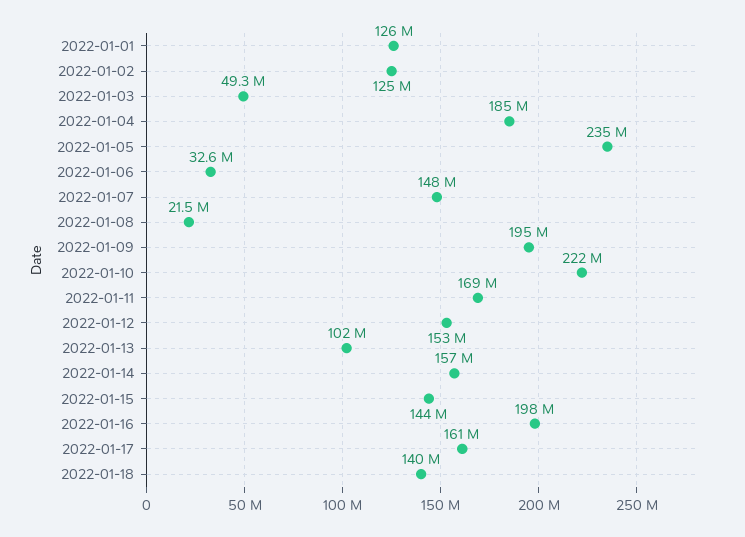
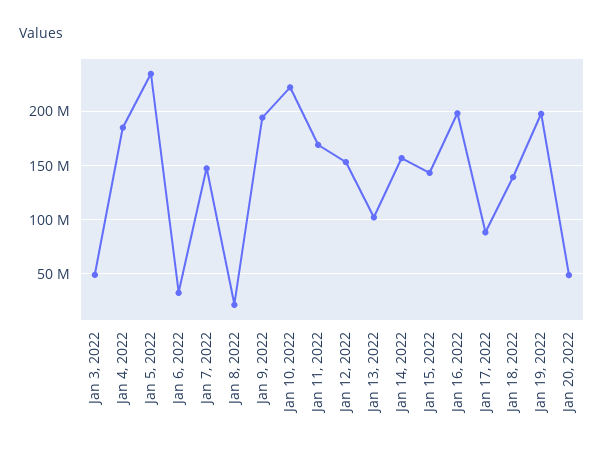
2022-01-01: 126000000 -> none
2022-01-02: 125000000 -> none
2022-01-17: 161000000 -> 90000000
Jan 19, 2022: none -> 200000000
Jan 20, 2022: none -> 50000000

